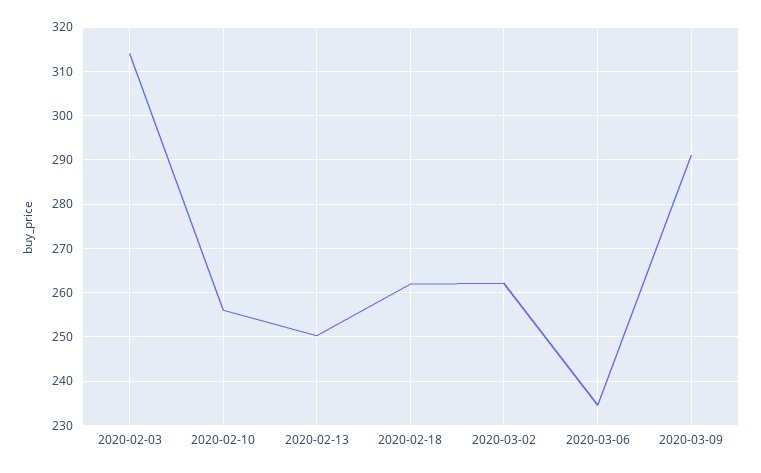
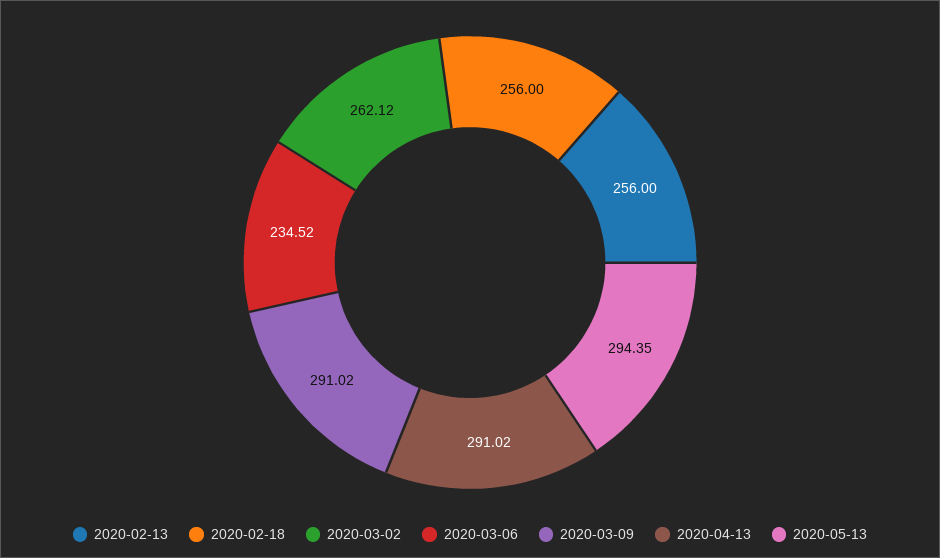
2020-02-03: 314 -> none
2020-02-10: 256 -> none
2020-02-13: 250 -> 256
2020-02-18: 262 -> 256
2020-04-13: none -> 291.02
2020-05-13: none -> 294.35

